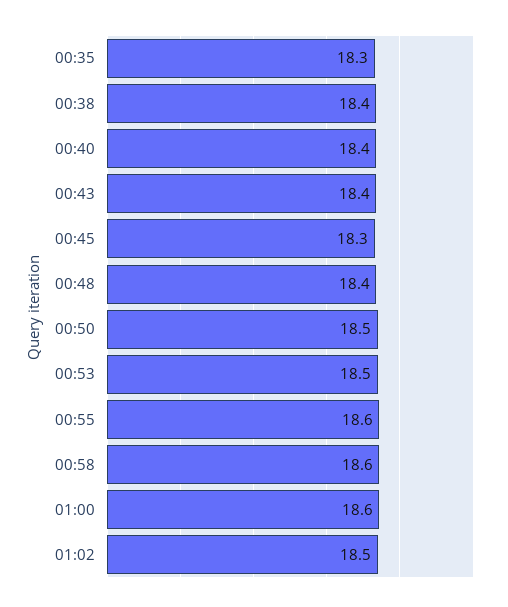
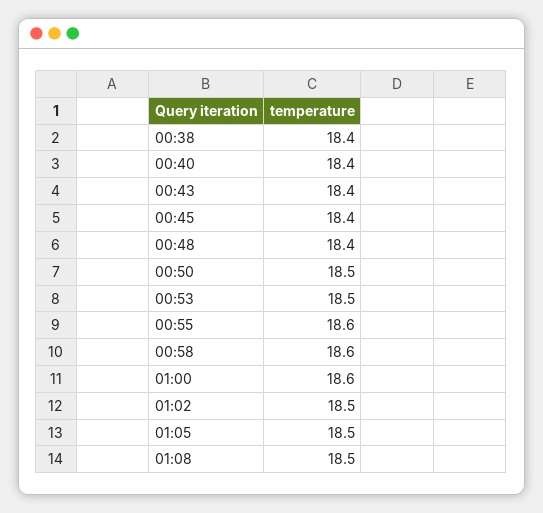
00:35: 18.3 -> none
00:45: 18.3 -> 18.4
01:05: none -> 18.5
01:08: none -> 18.5

